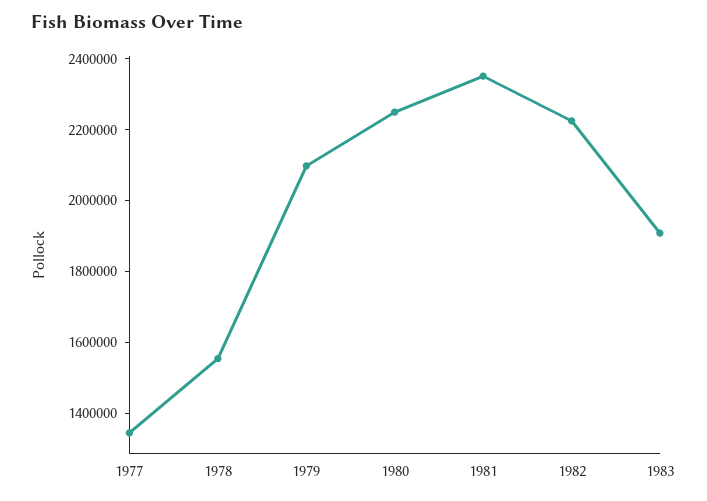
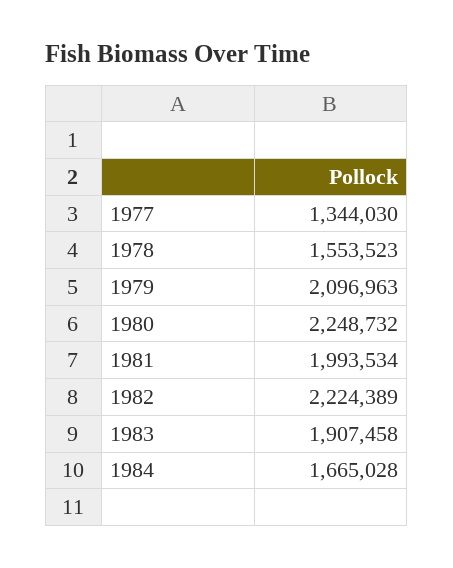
1981: 2350000 -> 1993534
1984: none -> 1665028

